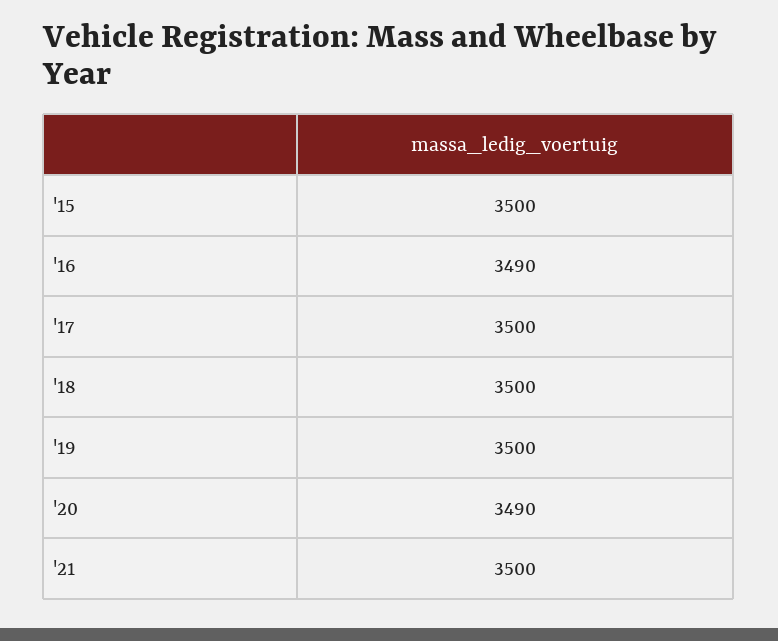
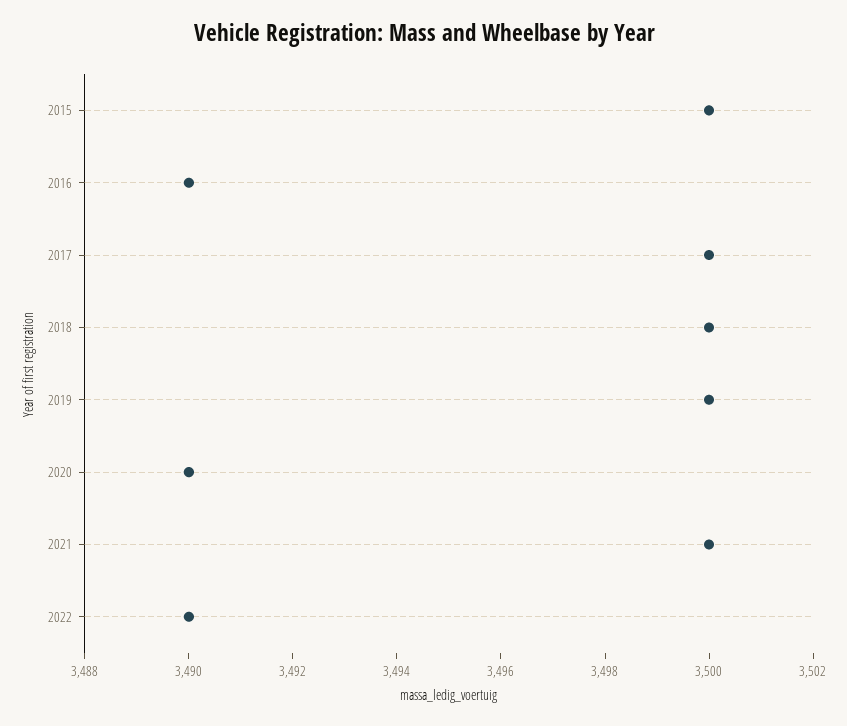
2022: none -> 3490

